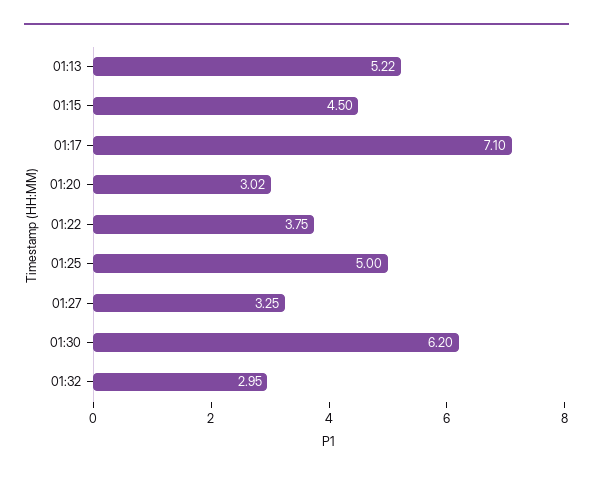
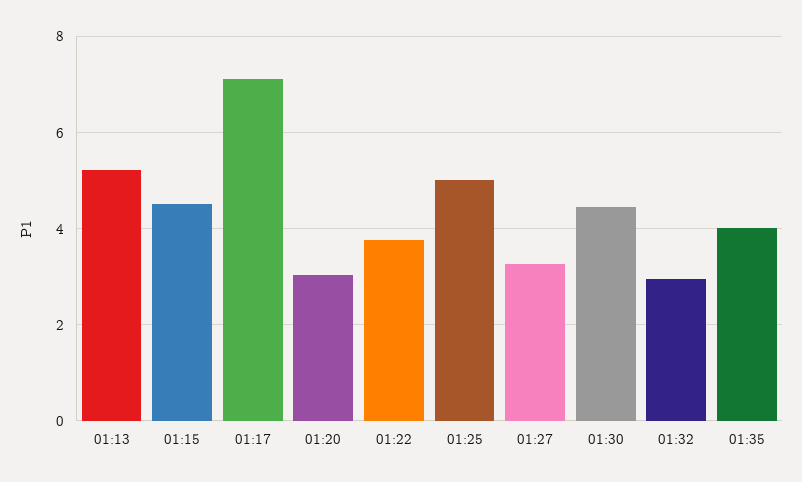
01:30: 6.2 -> 4.4
01:35: none -> 4

